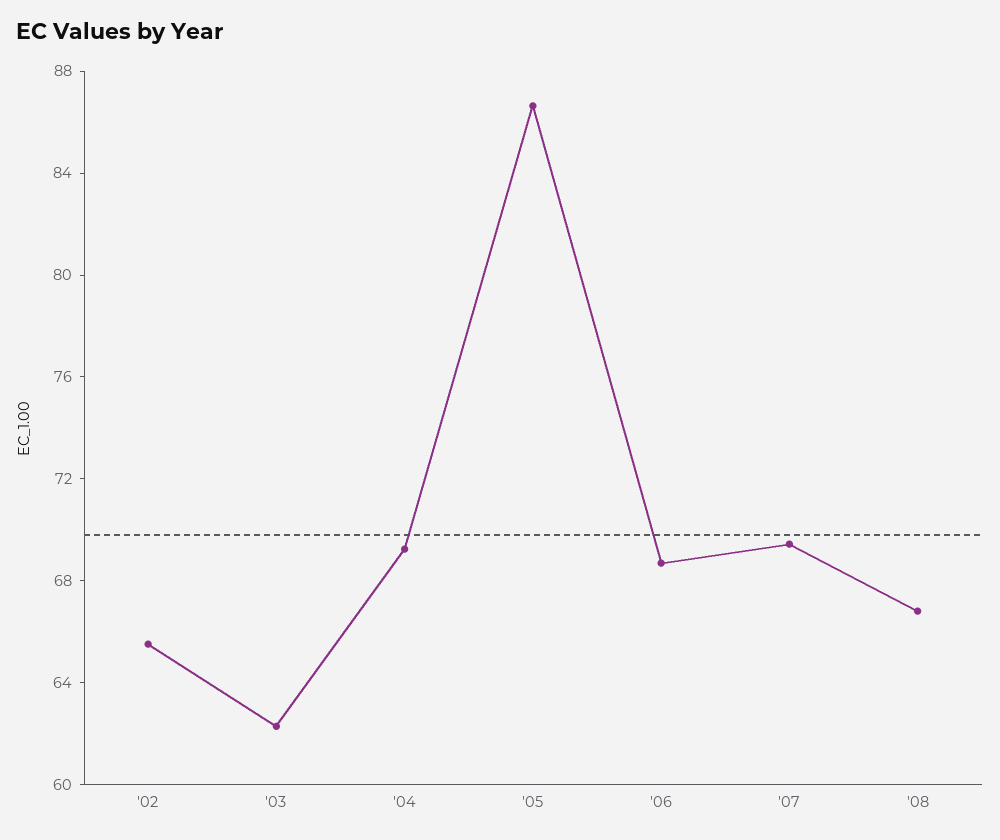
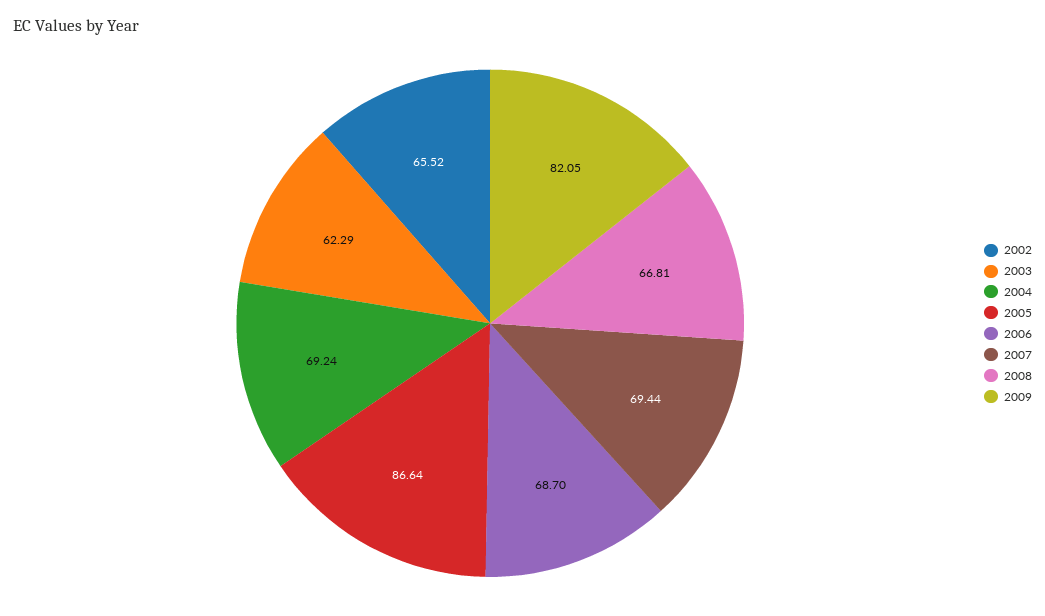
2009: none -> 82.05

